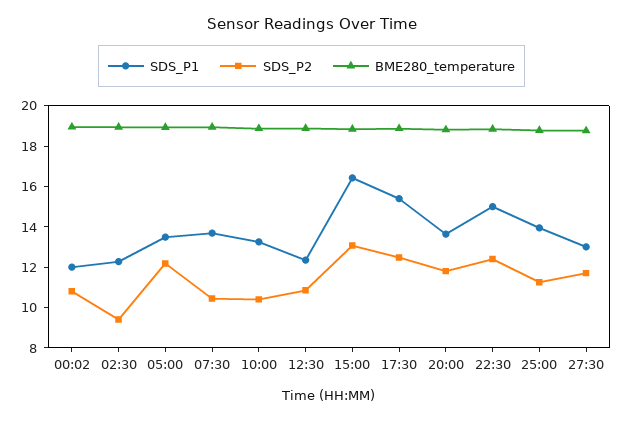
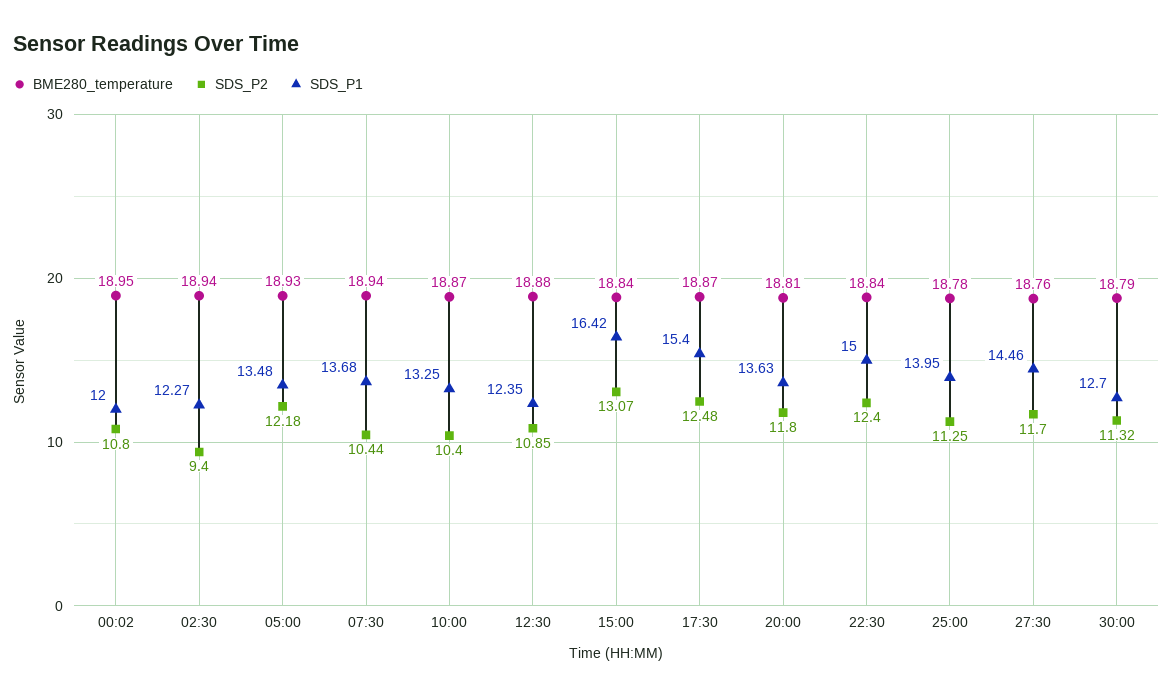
SDS_P1, 27:30: 13 -> 14.46
BME280_temperature, 30:00: none -> 18.79
SDS_P2, 30:00: none -> 11.32
SDS_P1, 30:00: none -> 12.7

